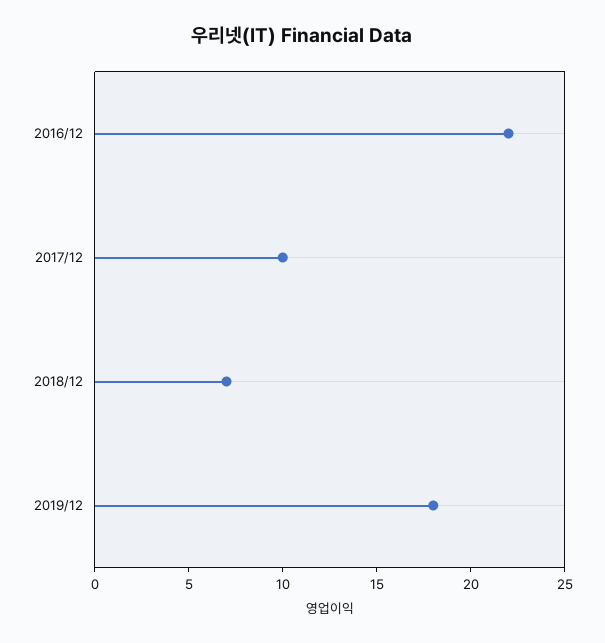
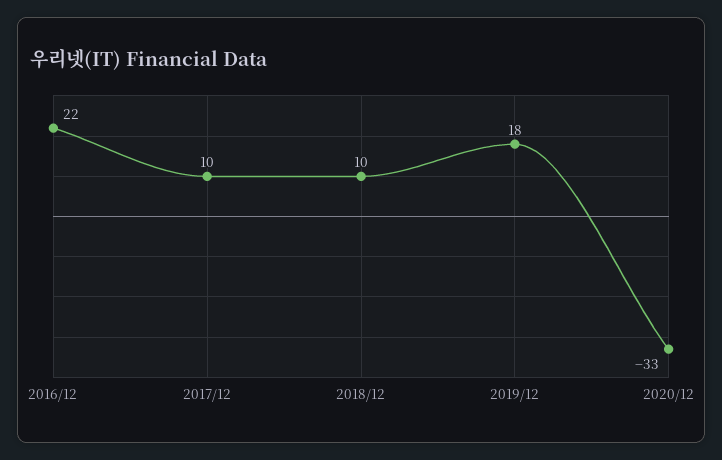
2018/12: 7 -> 10
2020/12: none -> -33

